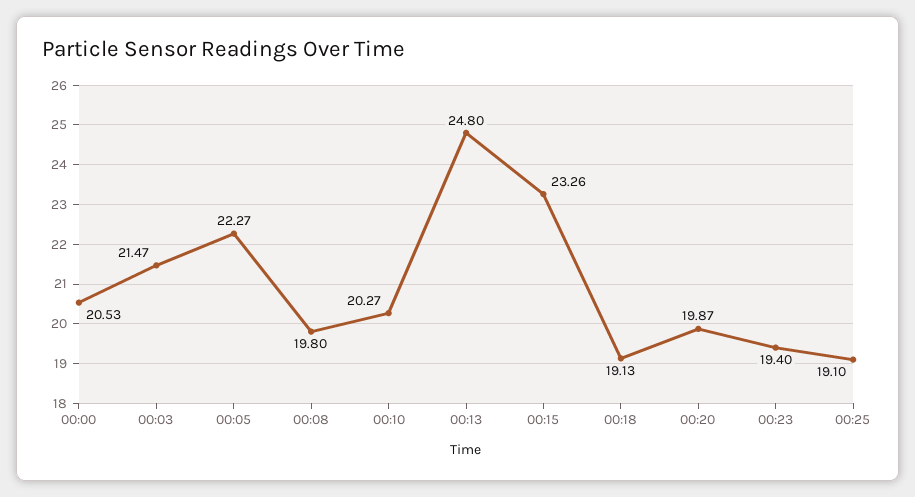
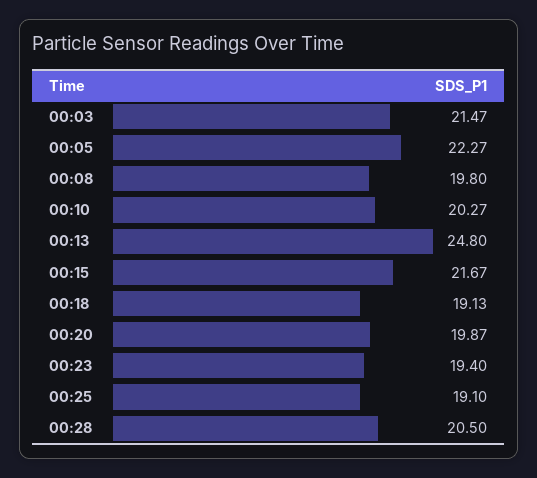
00:00: 20.53 -> none
00:15: 23.26 -> 21.67
00:28: none -> 20.5

